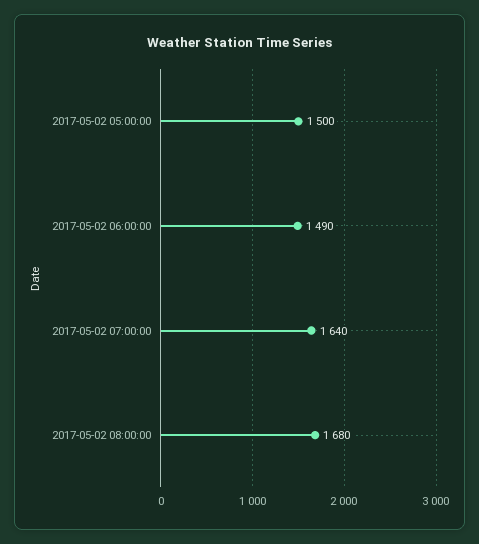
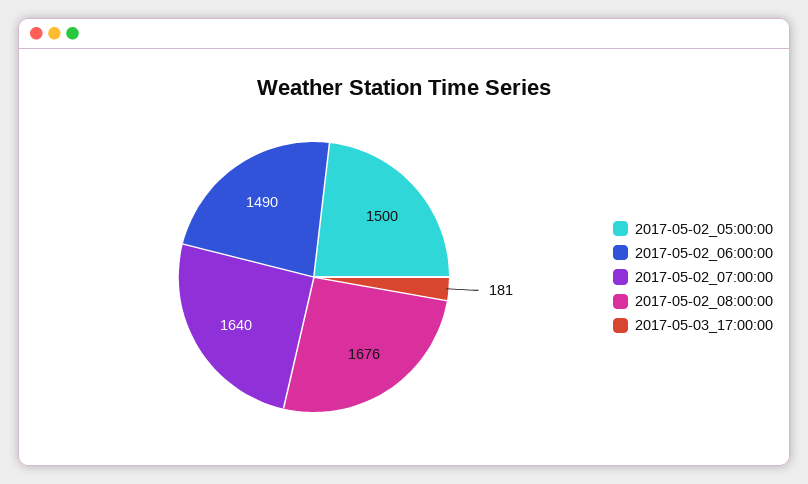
2017-05-02 08:00:00: 1680 -> 1676
2017-05-03_17:00:00: none -> 181

